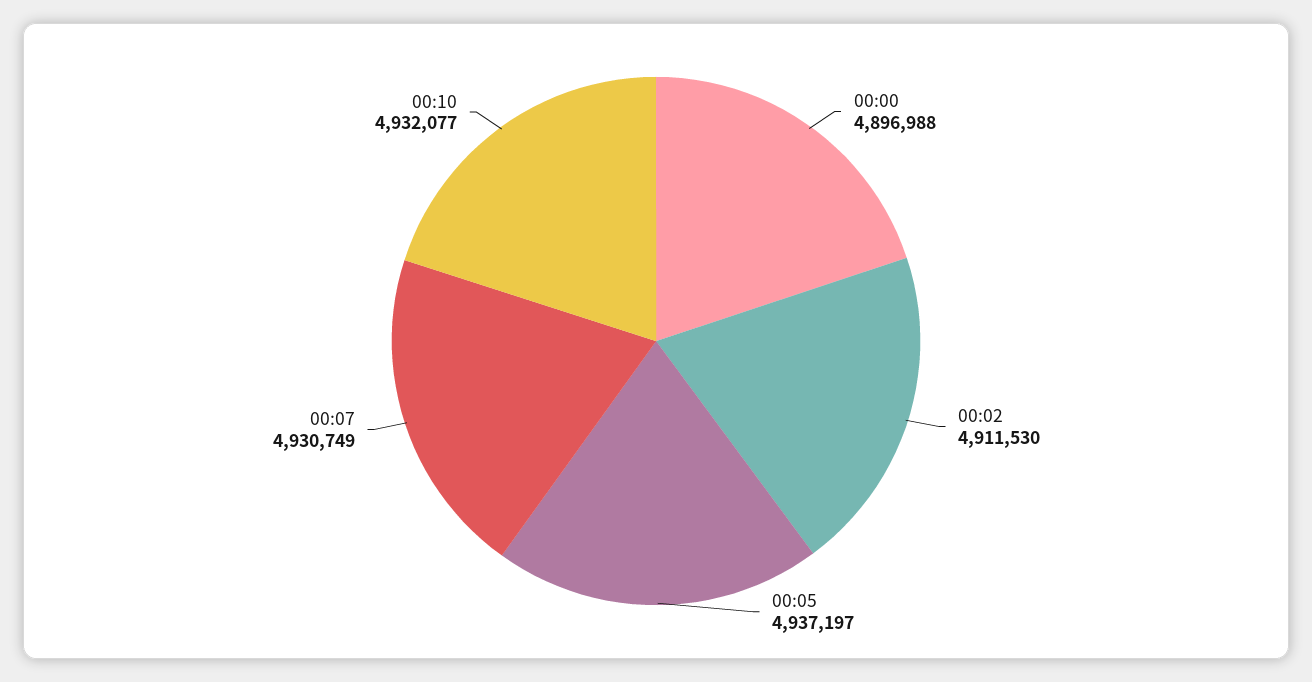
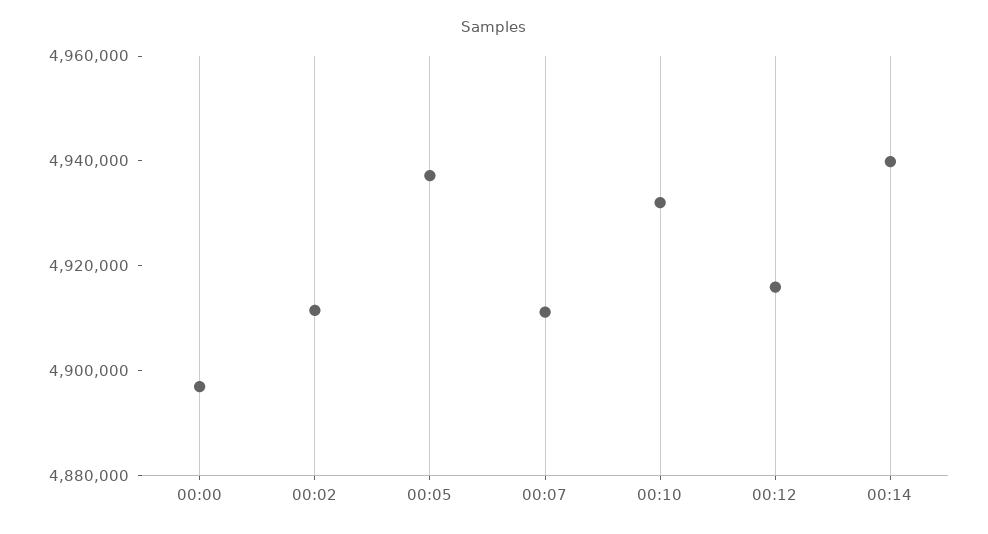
00:07: 4930749 -> 4910000
00:12: none -> 4915000
00:14: none -> 4940000

